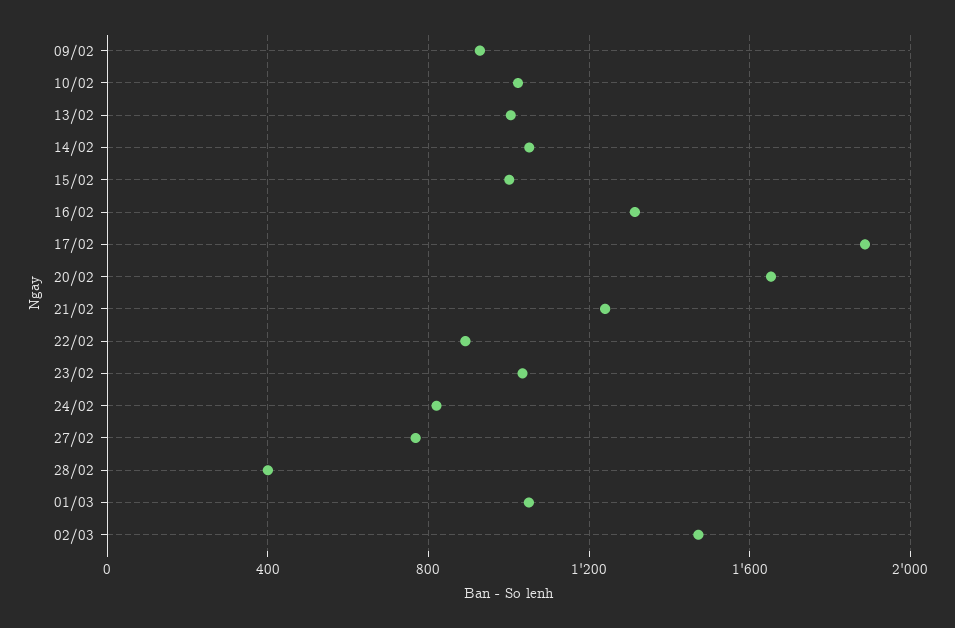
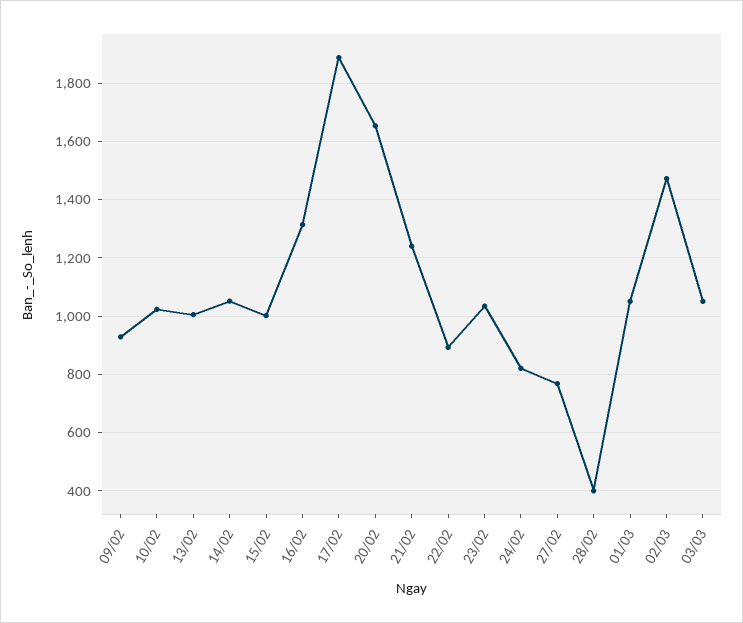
03/03: none -> 1050

